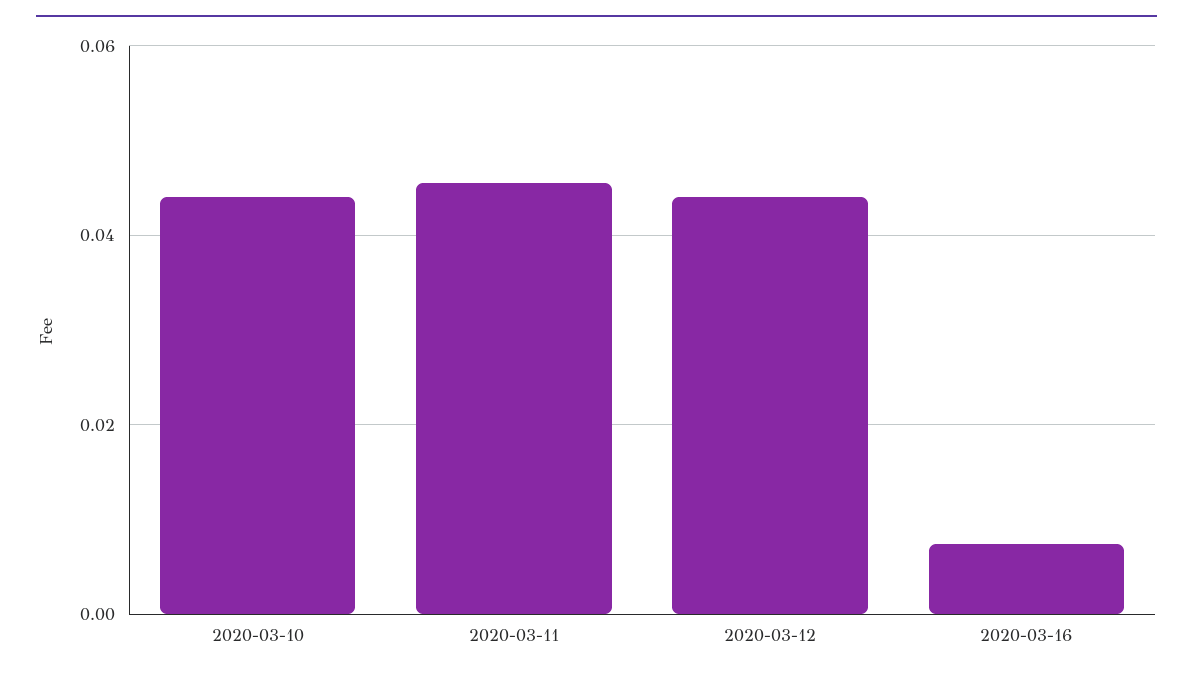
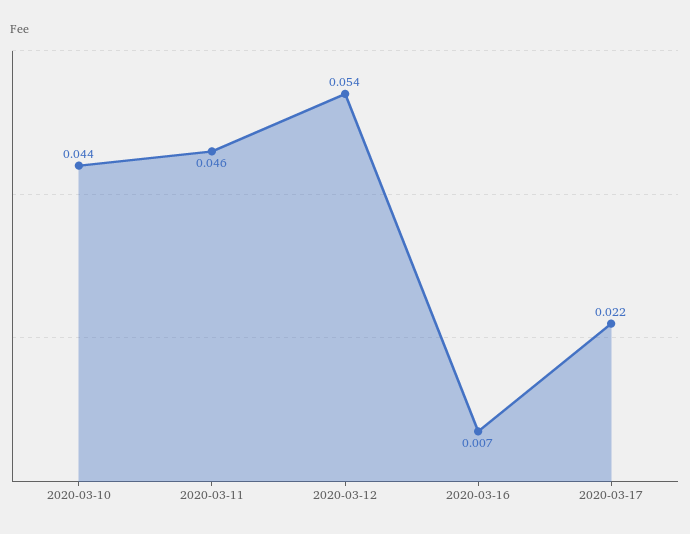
2020-03-12: 0.044 -> 0.054
2020-03-17: none -> 0.022

